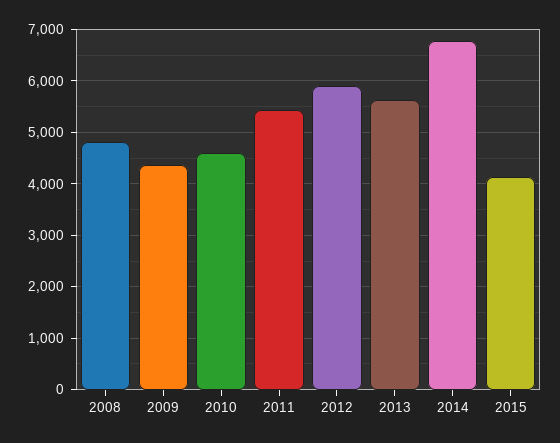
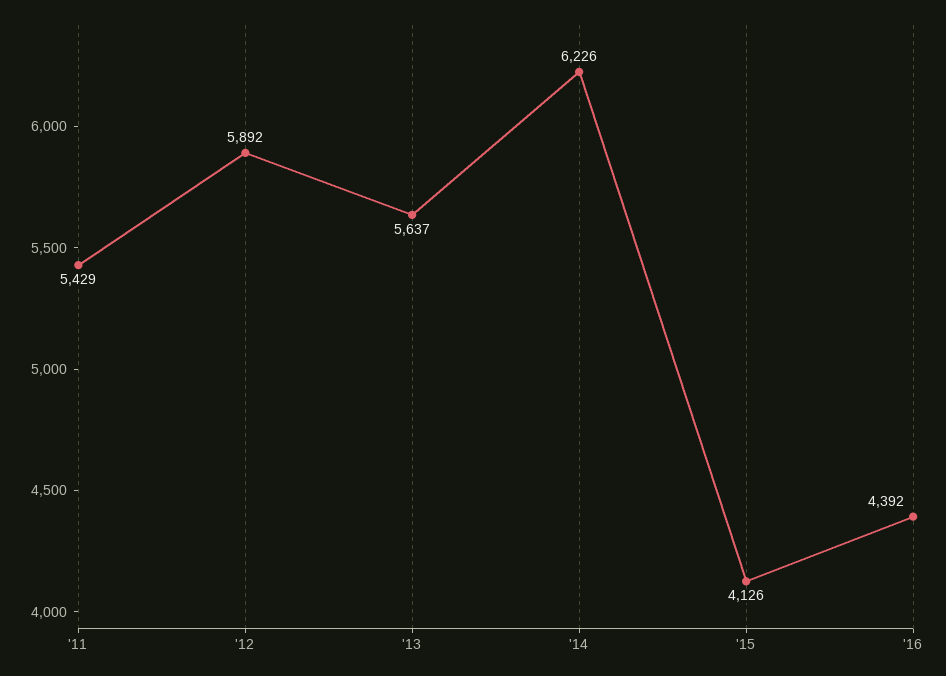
2008: 4800 -> none
2009: 4400 -> none
2010: 4600 -> none
2014: 6800 -> 6226
'16: none -> 4392

